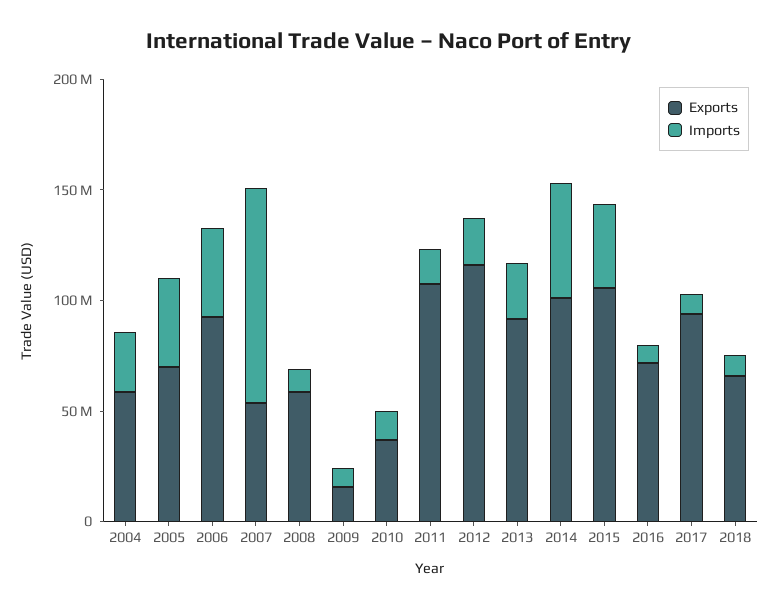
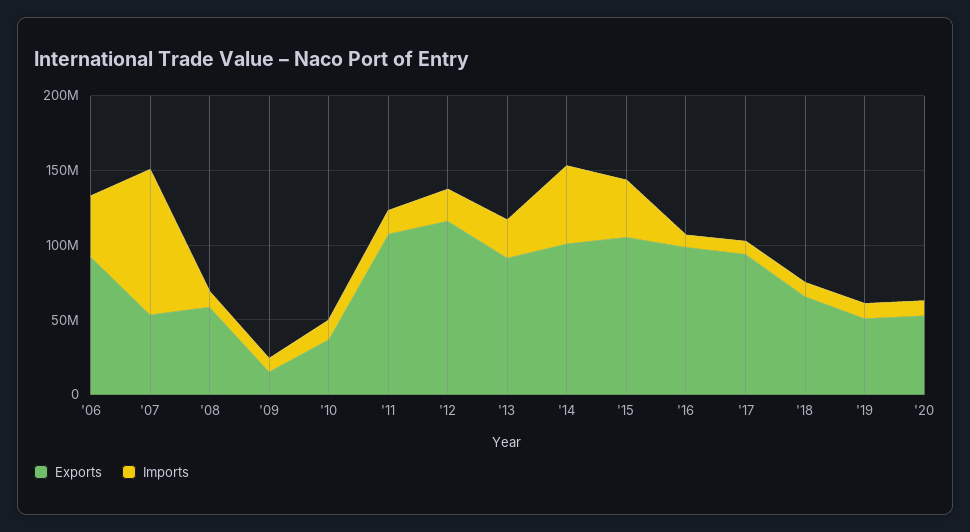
Exports, 2004: 60000000 -> none
Imports, 2004: 30000000 -> none
Exports, 2005: 70000000 -> none
Imports, 2005: 40000000 -> none
Exports, 2016: 70000000 -> 100000000
Exports, '19: none -> 50000000
Imports, '19: none -> 10000000
Exports, '20: none -> 50000000
Imports, '20: none -> 10000000

